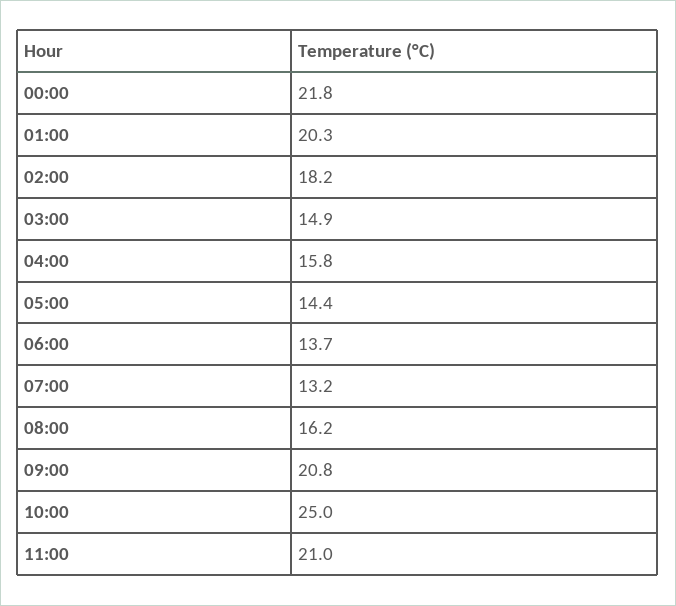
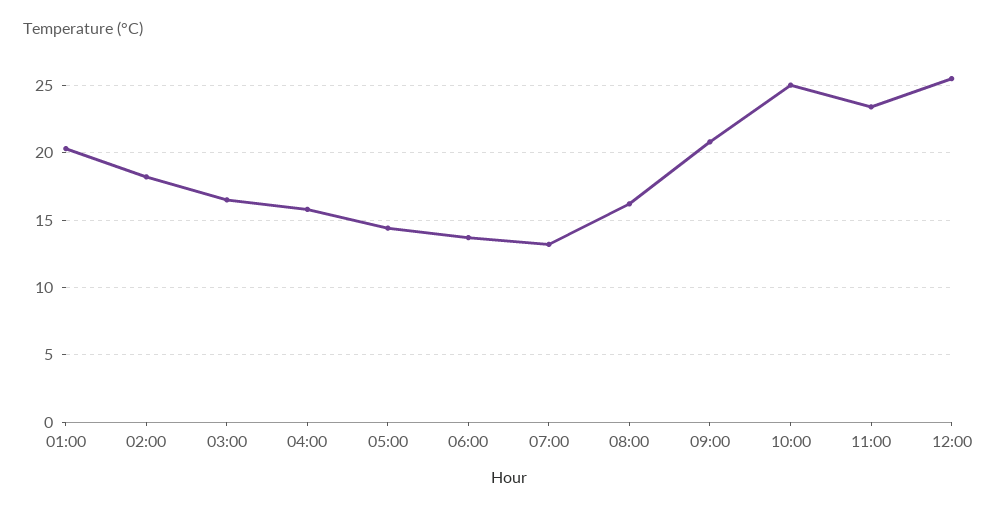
00:00: 21.8 -> none
03:00: 14.9 -> 16.5
11:00: 21 -> 23.5
12:00: none -> 25.5

